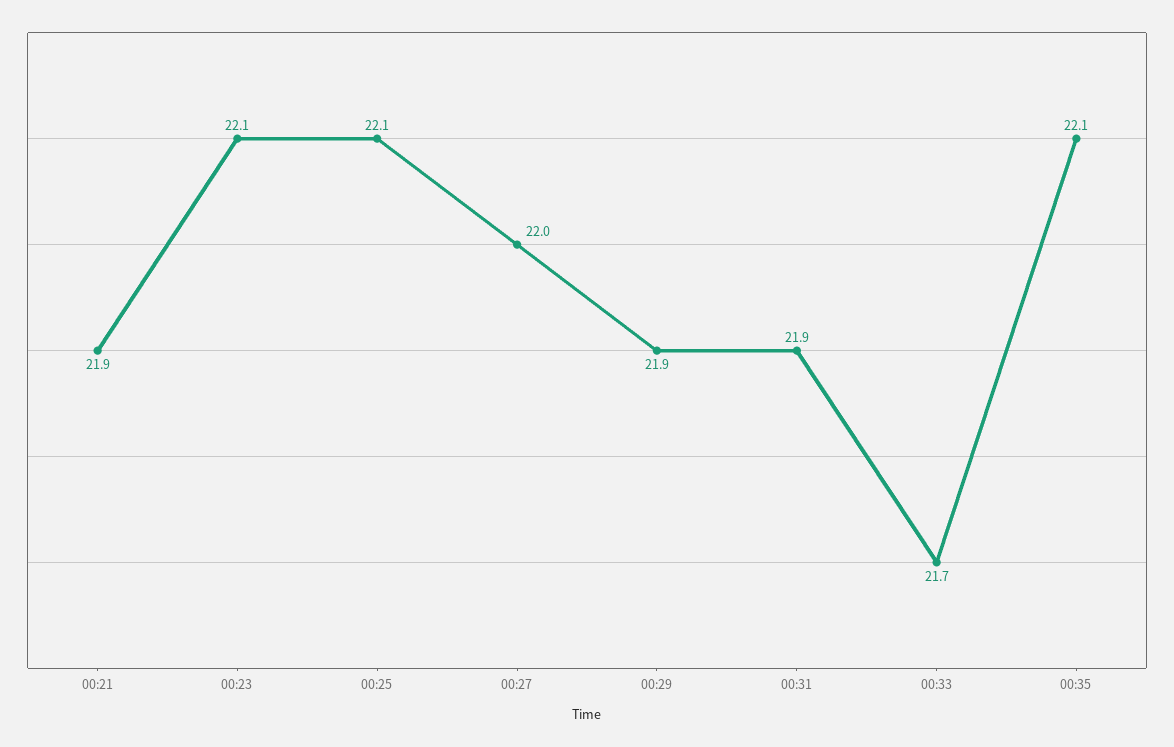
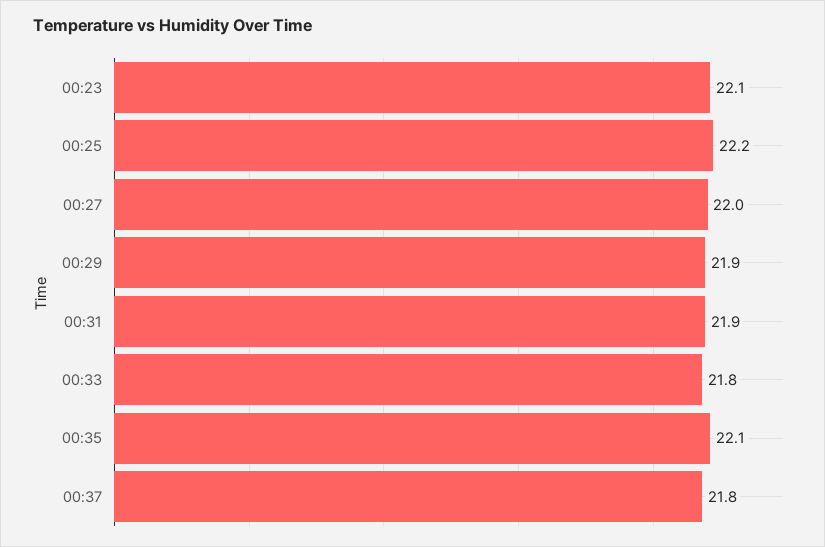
00:21: 21.9 -> none
00:25: 22.1 -> 22.2
00:33: 21.7 -> 21.8
00:37: none -> 21.8

